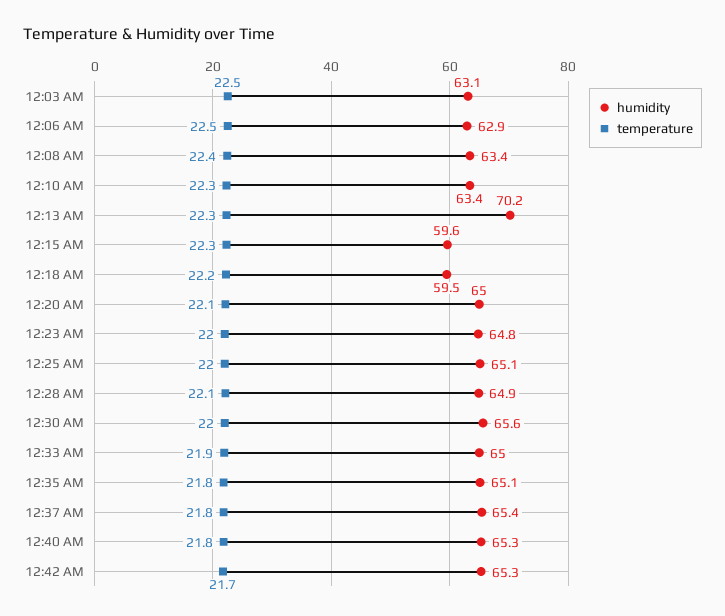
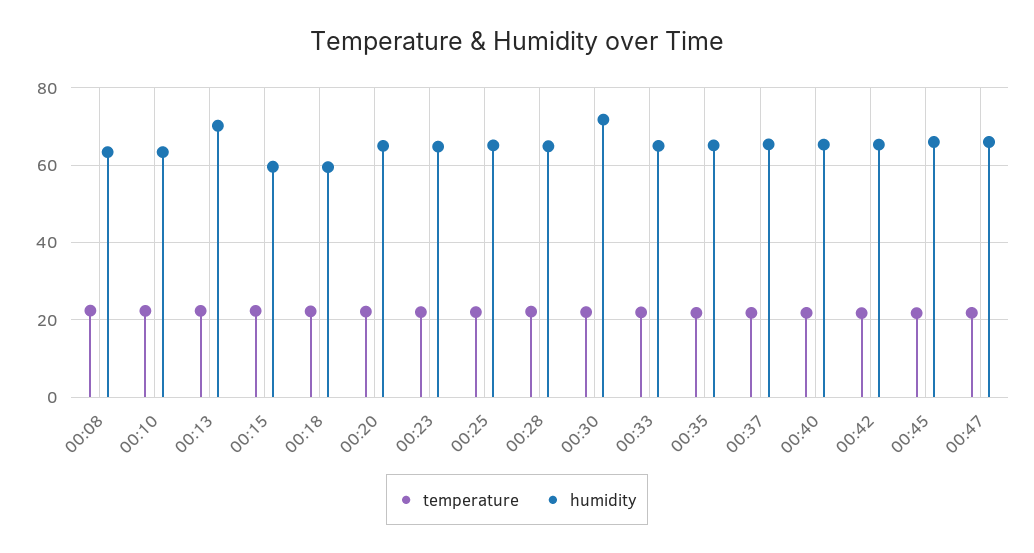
humidity, 12:03 AM: 63.1 -> none
temperature, 12:03 AM: 22.5 -> none
humidity, 12:06 AM: 62.9 -> none
temperature, 12:06 AM: 22.5 -> none
humidity, 12:30 AM: 65.6 -> 72
temperature, 00:45: none -> 22
humidity, 00:45: none -> 66
temperature, 00:47: none -> 22
humidity, 00:47: none -> 66

